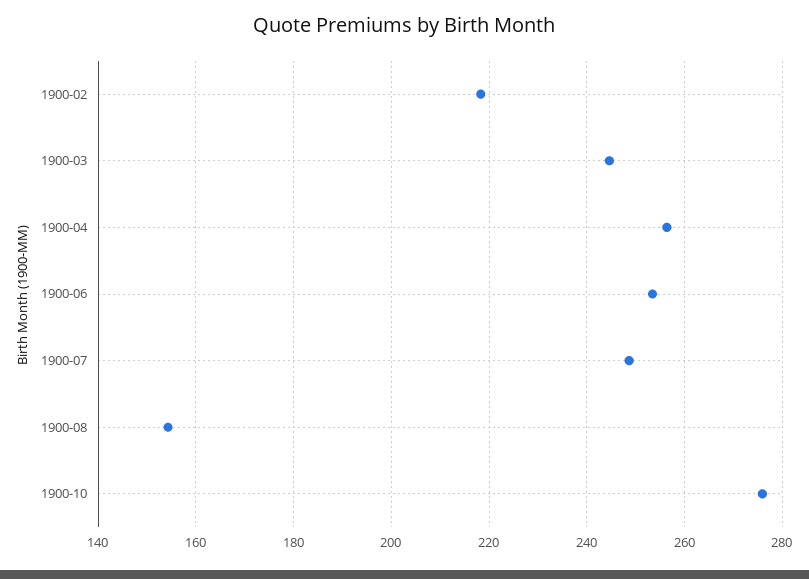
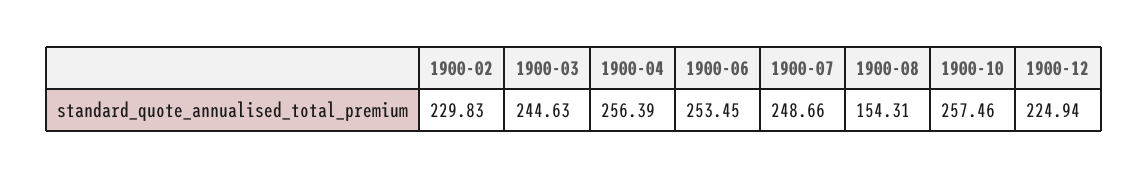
1900-02: 218 -> 229.83
1900-10: 276 -> 257.46
1900-12: none -> 224.94

